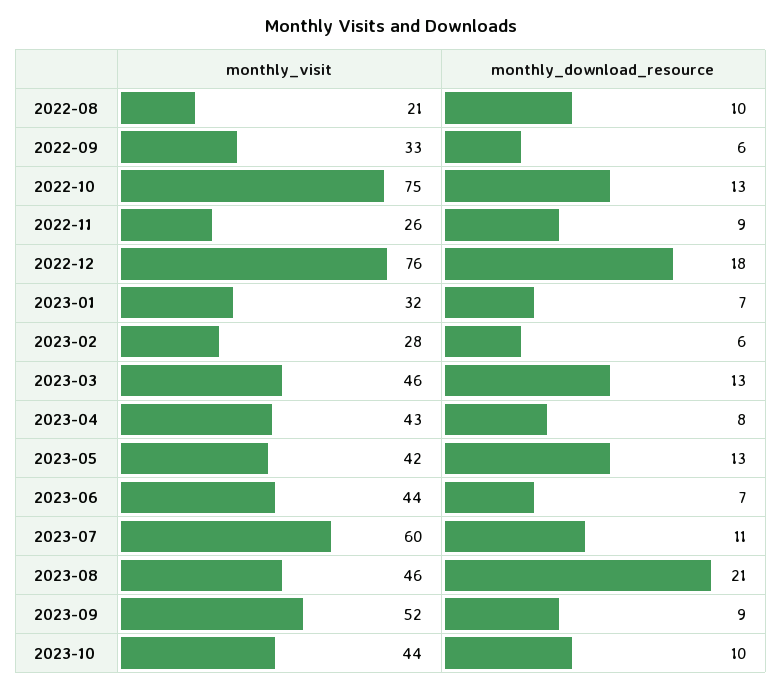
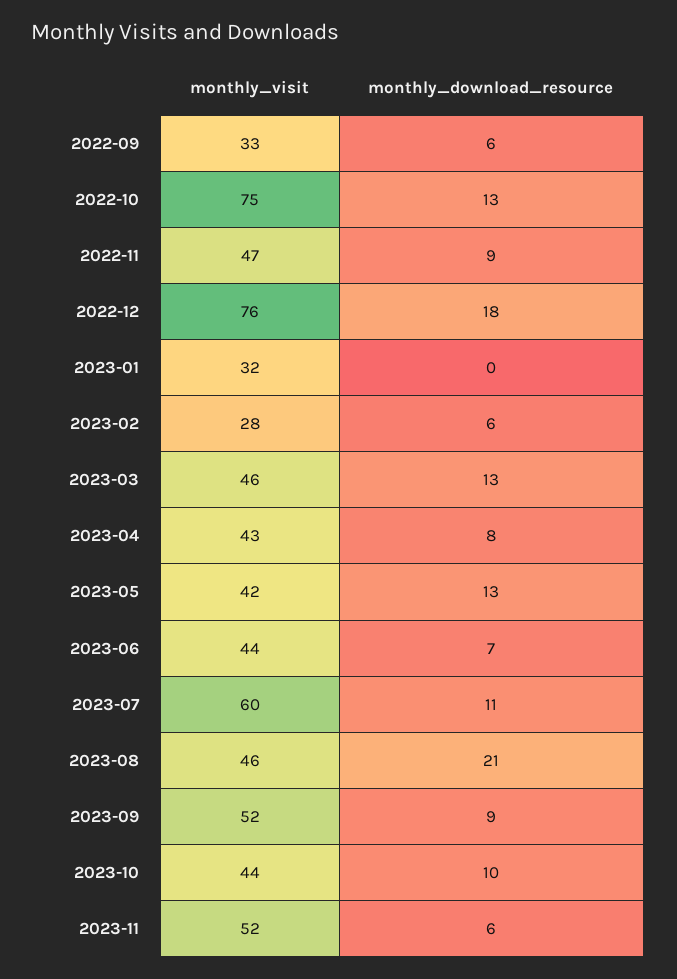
monthly_visit, 2022-08: 21 -> none
monthly_download_resource, 2022-08: 10 -> none
monthly_visit, 2022-11: 26 -> 47
monthly_download_resource, 2023-01: 7 -> 0
monthly_visit, 2023-11: none -> 52
monthly_download_resource, 2023-11: none -> 6

